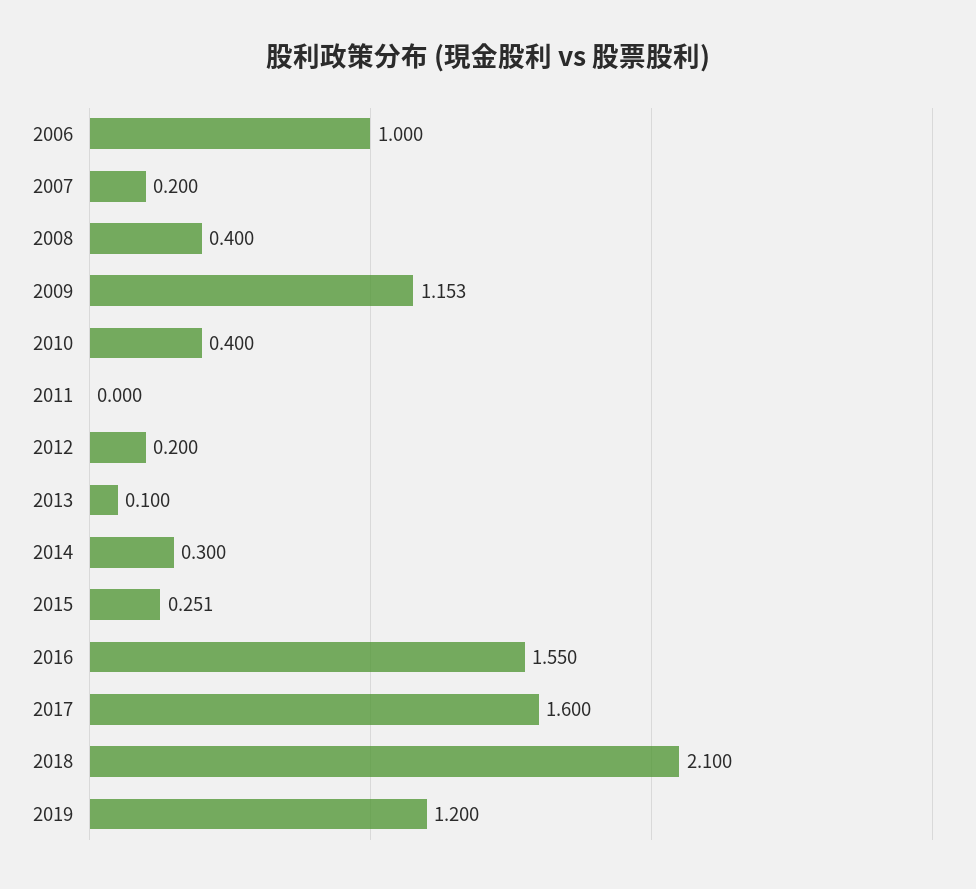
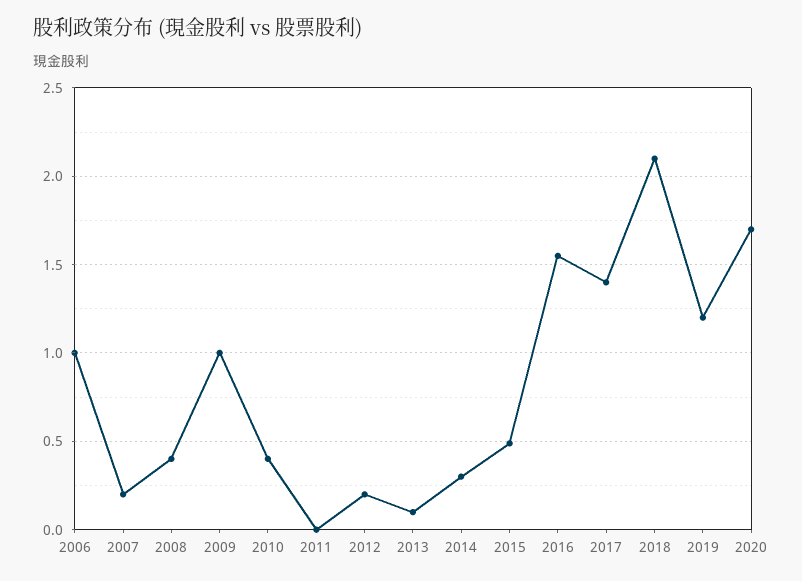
2009: 1.153 -> 1
2015: 0.251 -> 0.5
2017: 1.6 -> 1.4
2020: none -> 1.7

